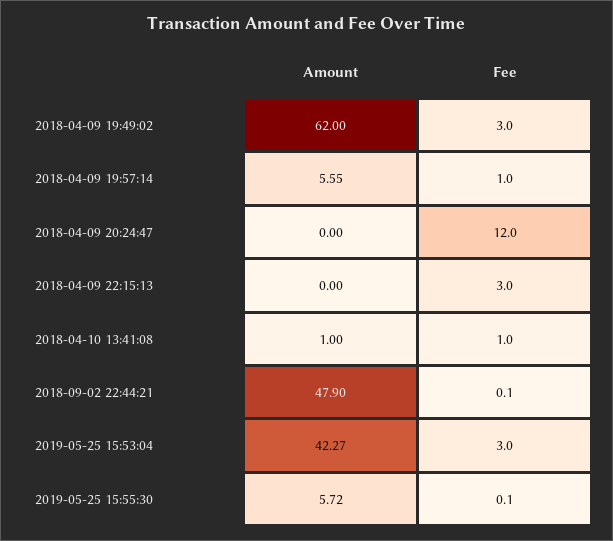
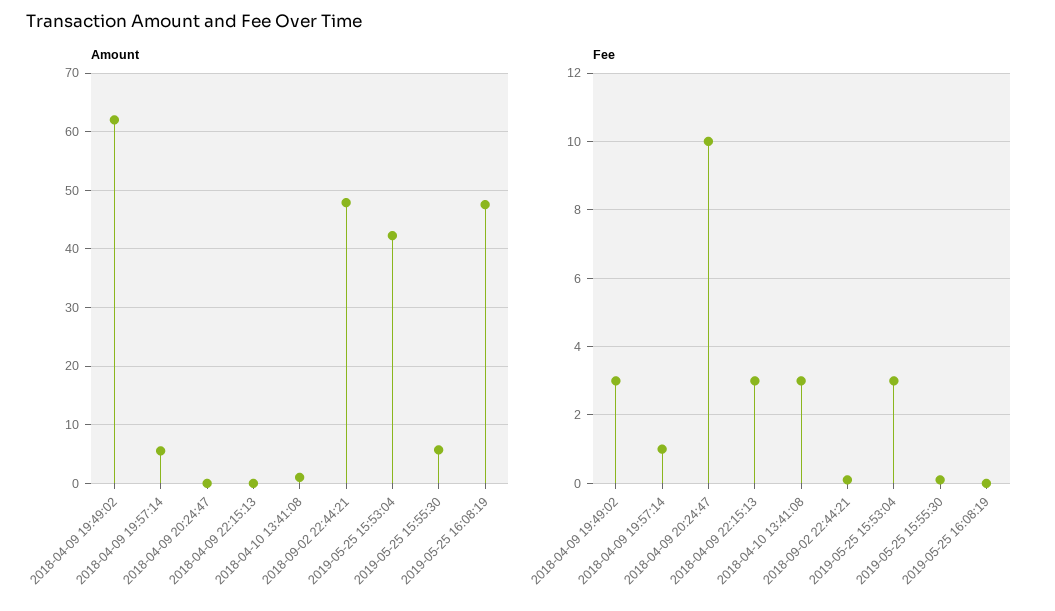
Fee, 2018-04-09 20:24:47: 12 -> 10
Fee, 2018-04-10 13:41:08: 1 -> 3
Amount, 2019-05-25 16:08:19: none -> 48
Fee, 2019-05-25 16:08:19: none -> 0

